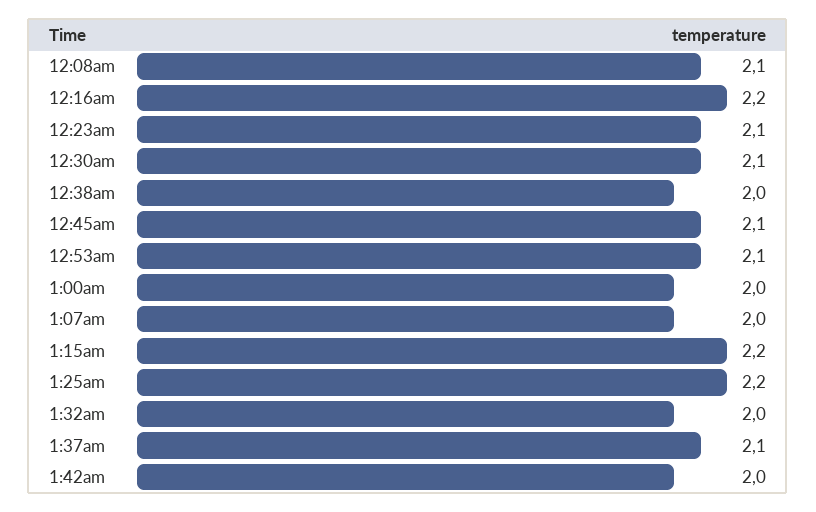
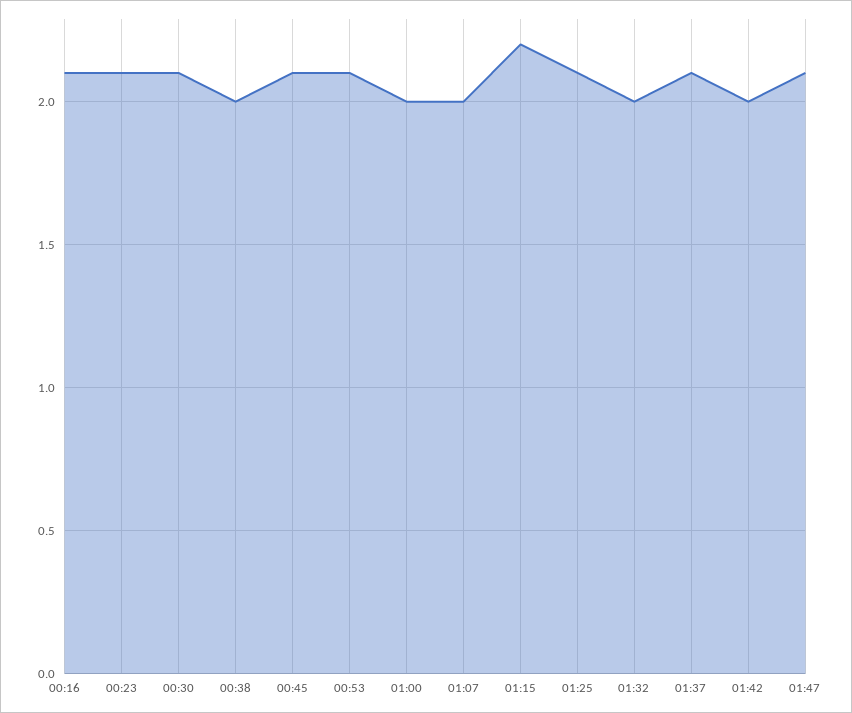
12:08am: 2.1 -> none
12:16am: 2.2 -> 2.1
1:25am: 2.2 -> 2.1
01:47: none -> 2.1

